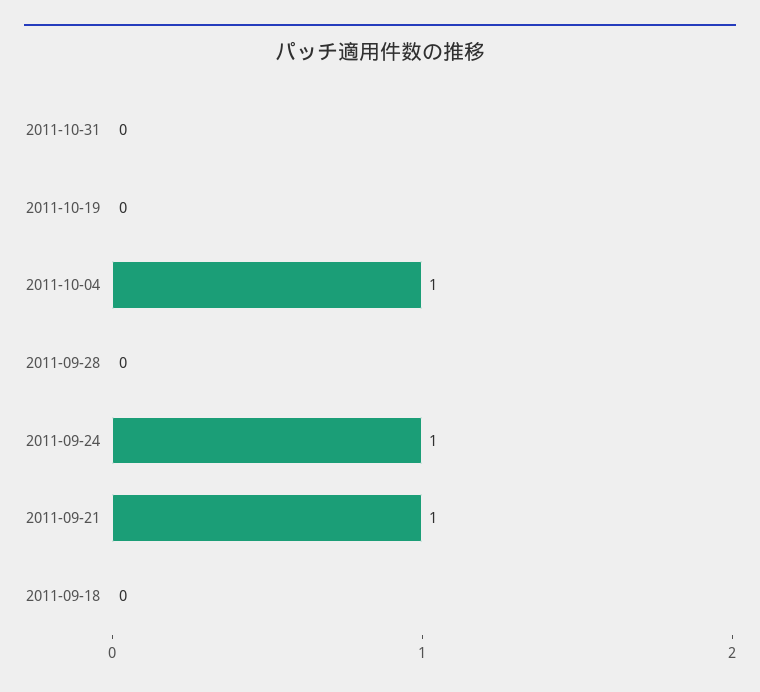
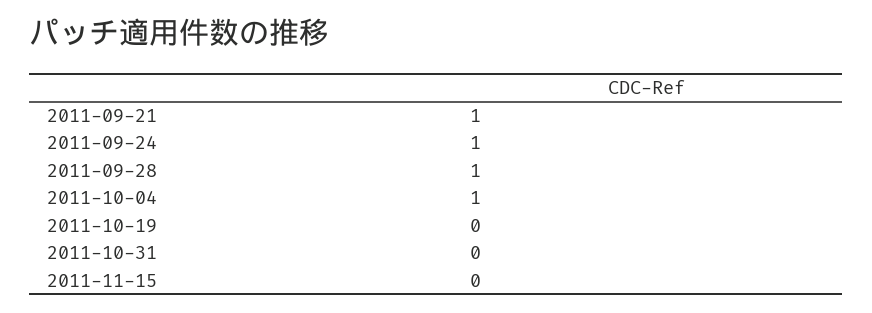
2011-09-28: 0 -> 1
2011-09-18: 0 -> none
2011-11-15: none -> 0

